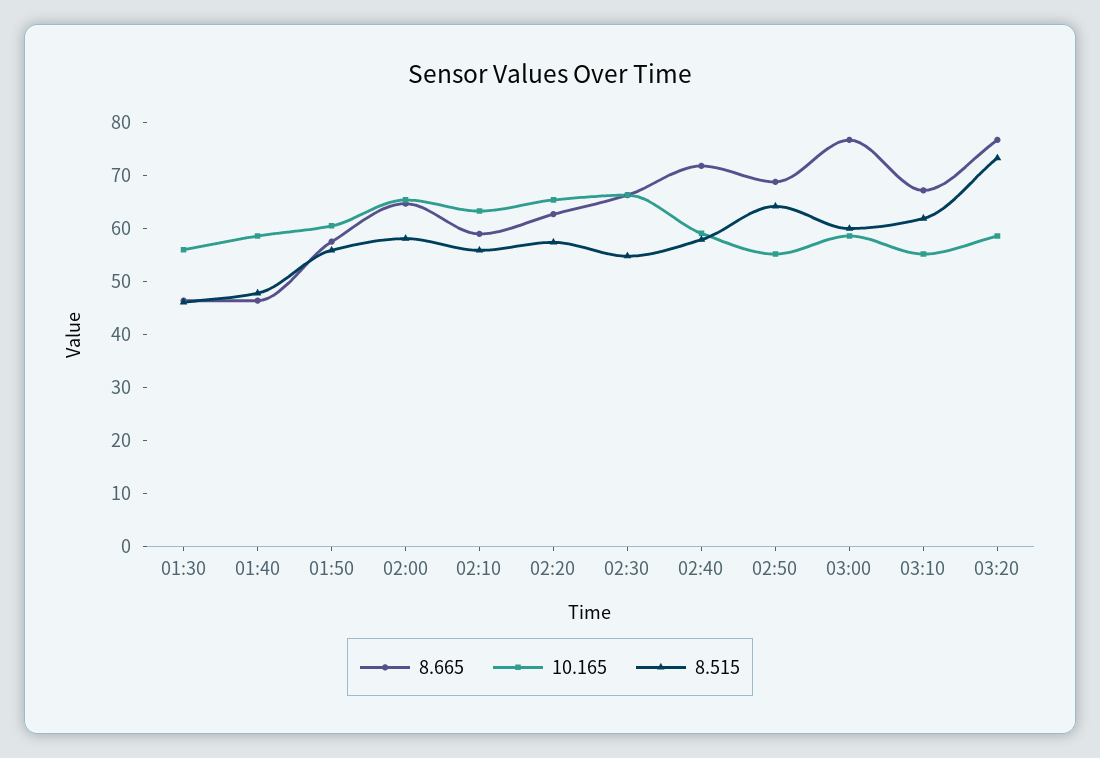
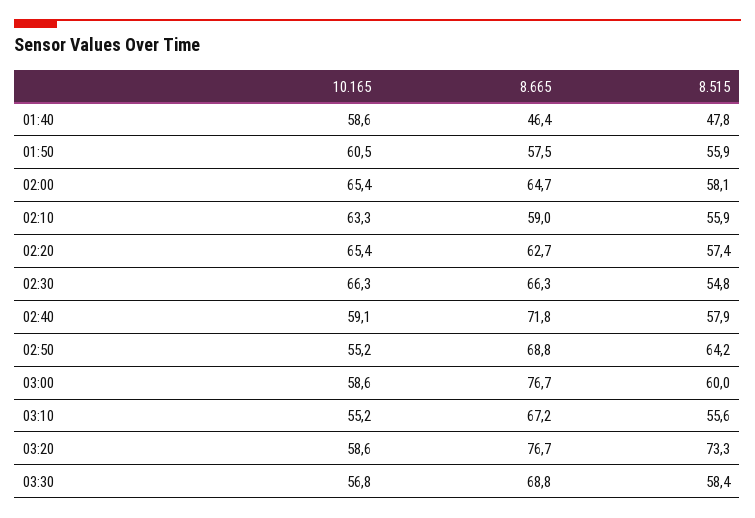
8.665, 01:30: 46 -> none
10.165, 01:30: 56 -> none
8.515, 01:30: 46 -> none
8.515, 03:10: 62 -> 55.6
10.165, 03:30: none -> 56.8
8.665, 03:30: none -> 68.8
8.515, 03:30: none -> 58.4

